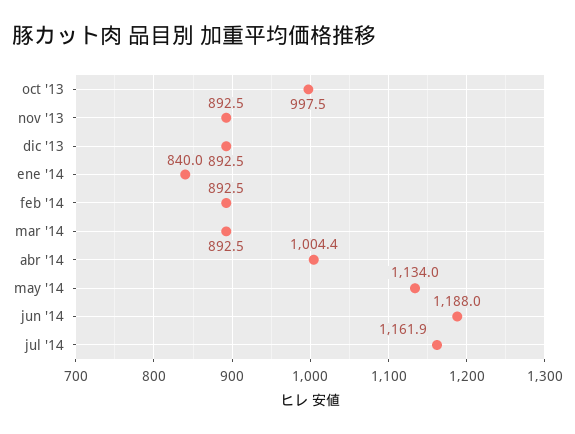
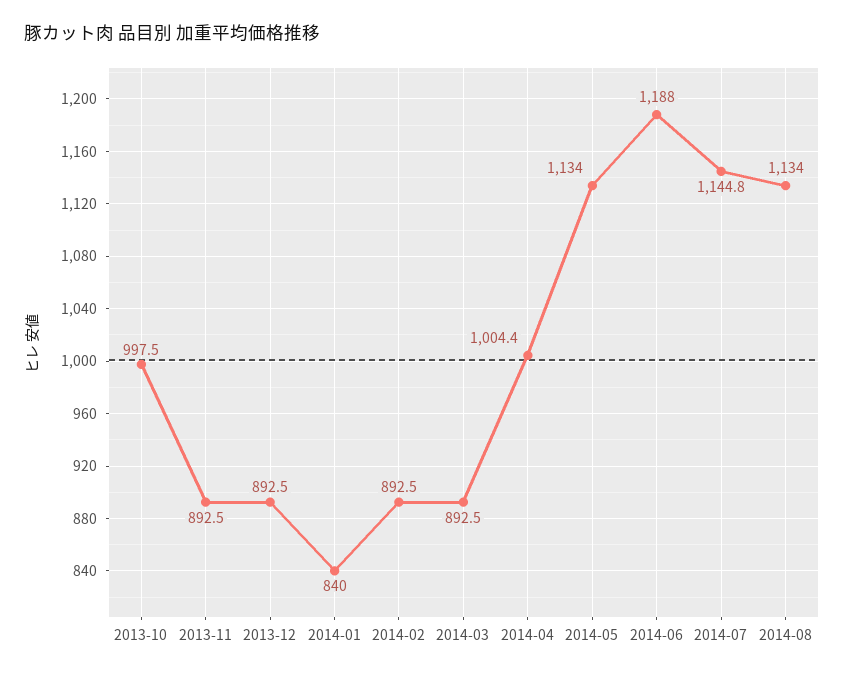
jul '14: 1161.9 -> 1144.8
2014-08: none -> 1134

